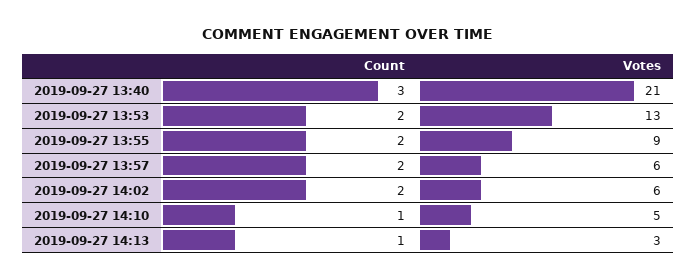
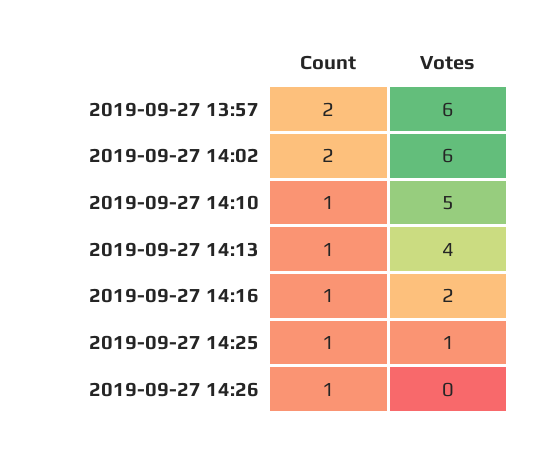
Count, 2019-09-27 13:40: 3 -> none
Votes, 2019-09-27 13:40: 21 -> none
Count, 2019-09-27 13:53: 2 -> none
Votes, 2019-09-27 13:53: 13 -> none
Count, 2019-09-27 13:55: 2 -> none
Votes, 2019-09-27 13:55: 9 -> none
Votes, 2019-09-27 14:13: 3 -> 4
Count, 2019-09-27 14:16: none -> 1
Votes, 2019-09-27 14:16: none -> 2
Count, 2019-09-27 14:25: none -> 1
Votes, 2019-09-27 14:25: none -> 1
Count, 2019-09-27 14:26: none -> 1
Votes, 2019-09-27 14:26: none -> 0

